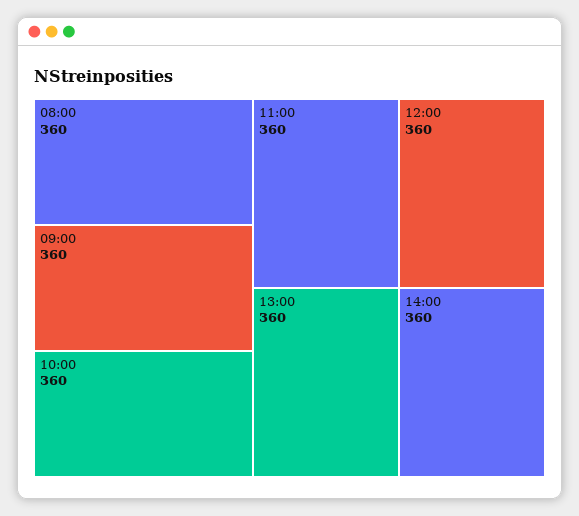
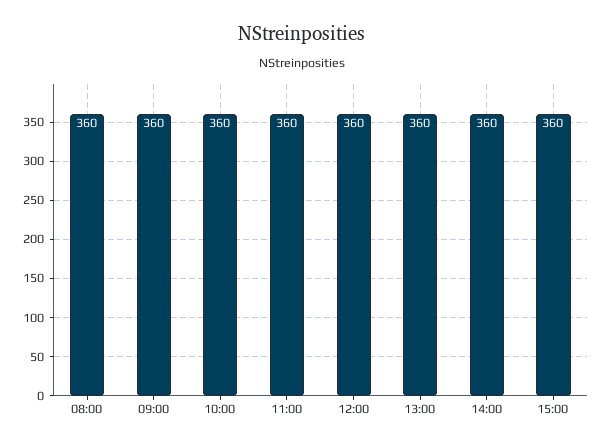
15:00: none -> 360

